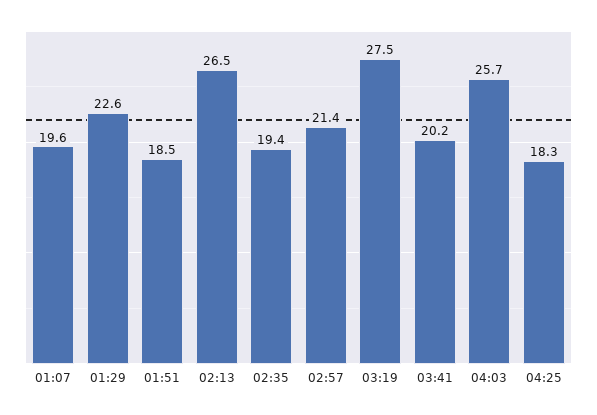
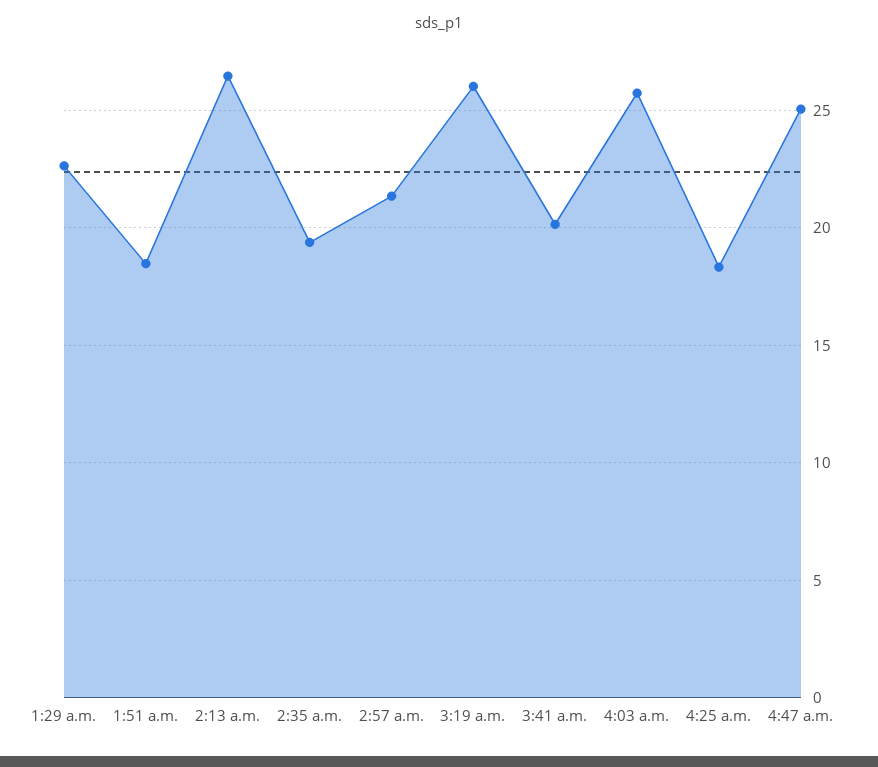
01:07: 19.6 -> none
03:19: 27.5 -> 26
4:47 a.m.: none -> 25

